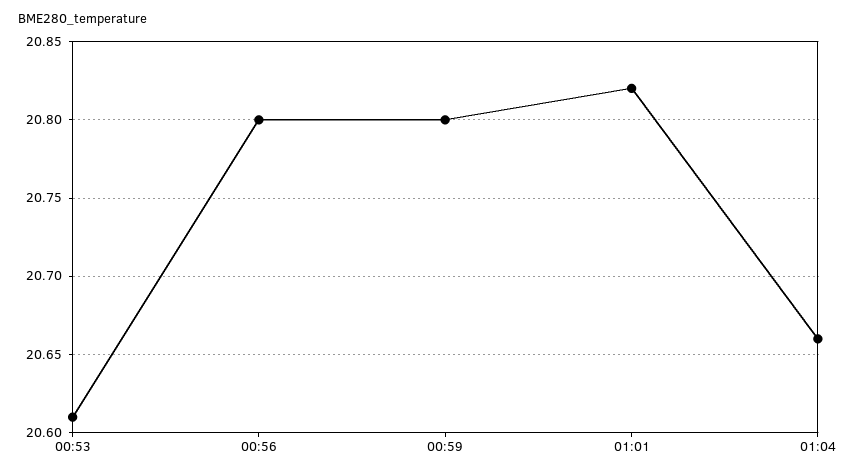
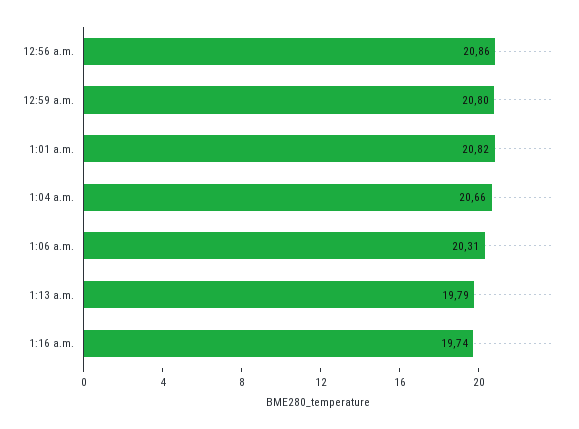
00:53: 20.61 -> none
00:56: 20.8 -> 20.86
1:06 a.m.: none -> 20.31
1:13 a.m.: none -> 19.79
1:16 a.m.: none -> 19.74

